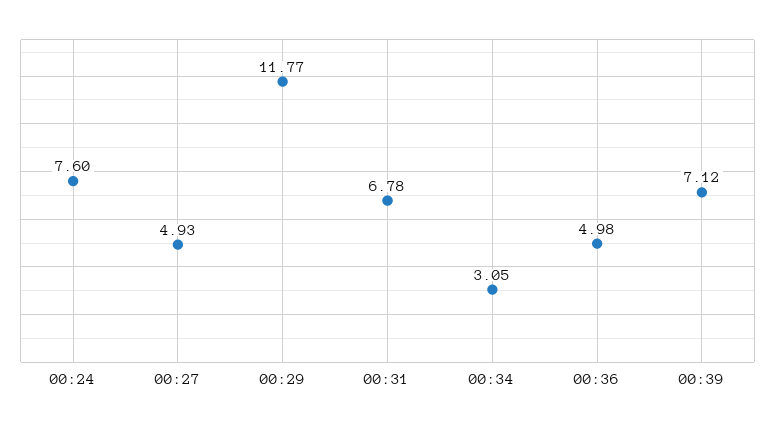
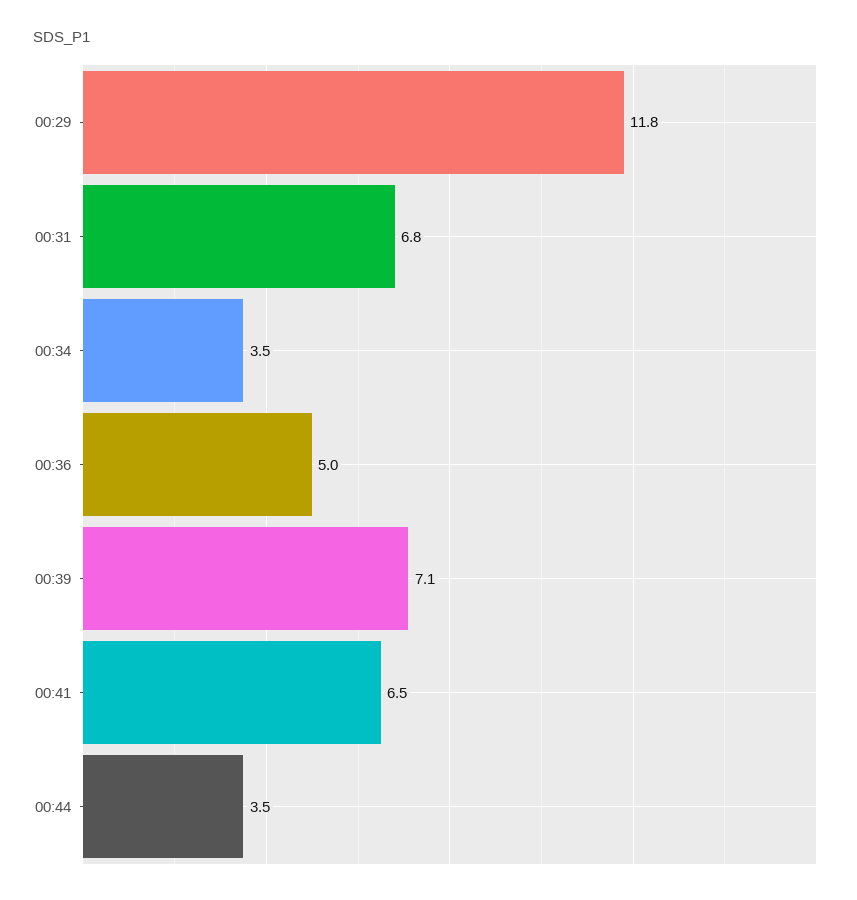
00:24: 7.6 -> none
00:27: 4.93 -> none
00:34: 3.05 -> 3.5
00:41: none -> 6.5
00:44: none -> 3.5

